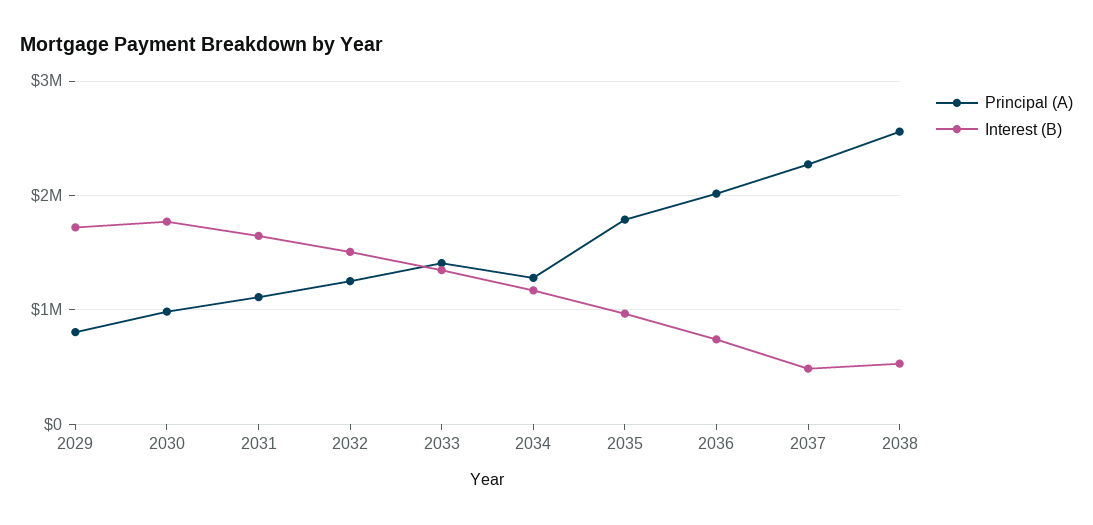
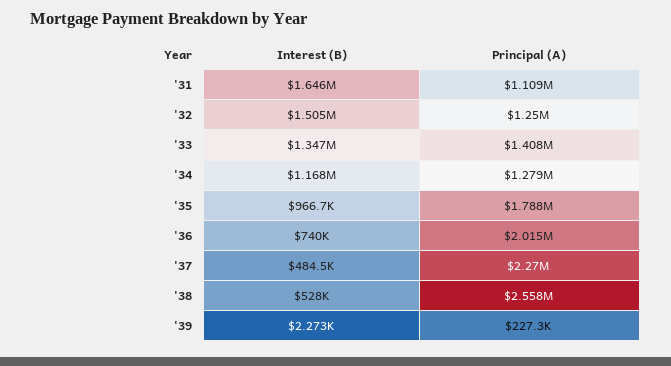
Principal (A), 2029: 800000 -> none
Interest (B), 2029: 1700000 -> none
Principal (A), 2030: 1000000 -> none
Interest (B), 2030: 1800000 -> none
Interest (B), '39: none -> 2273
Principal (A), '39: none -> 227300

